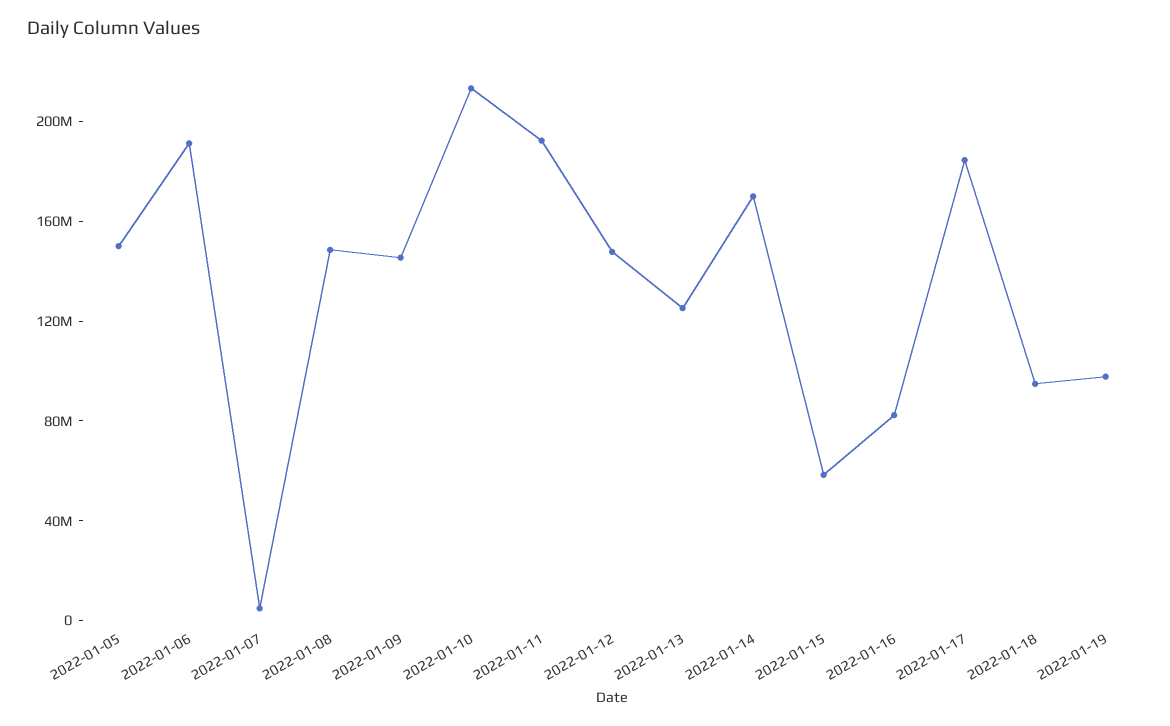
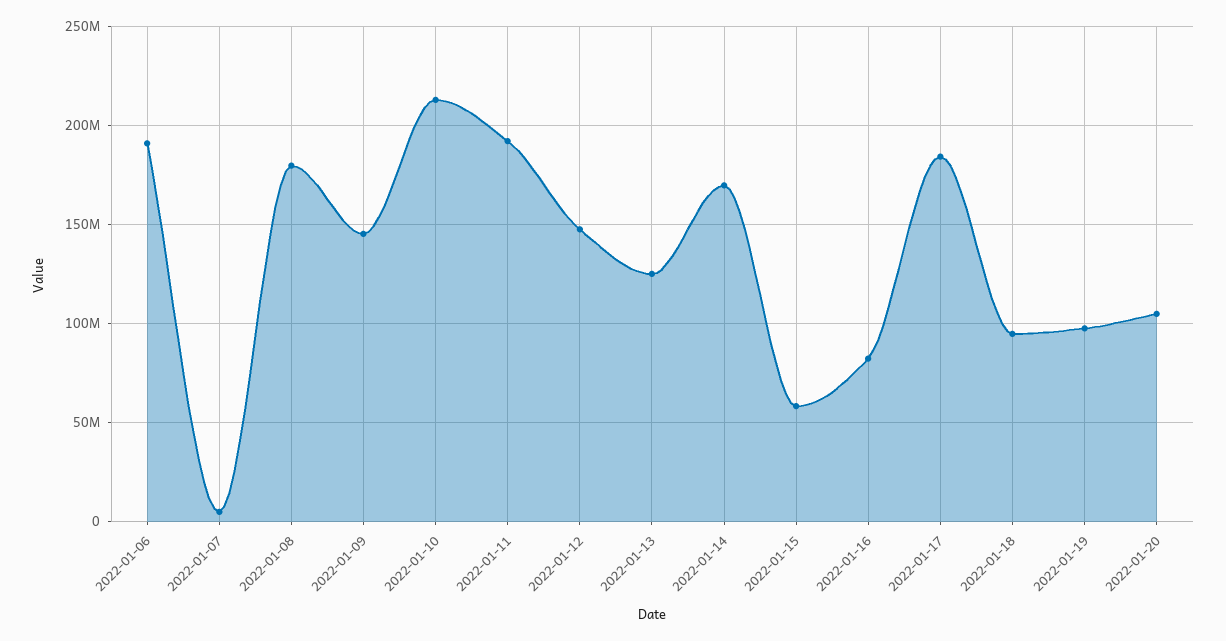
2022-01-05: 150000000 -> none
2022-01-08: 150000000 -> 180000000
2022-01-20: none -> 105000000

